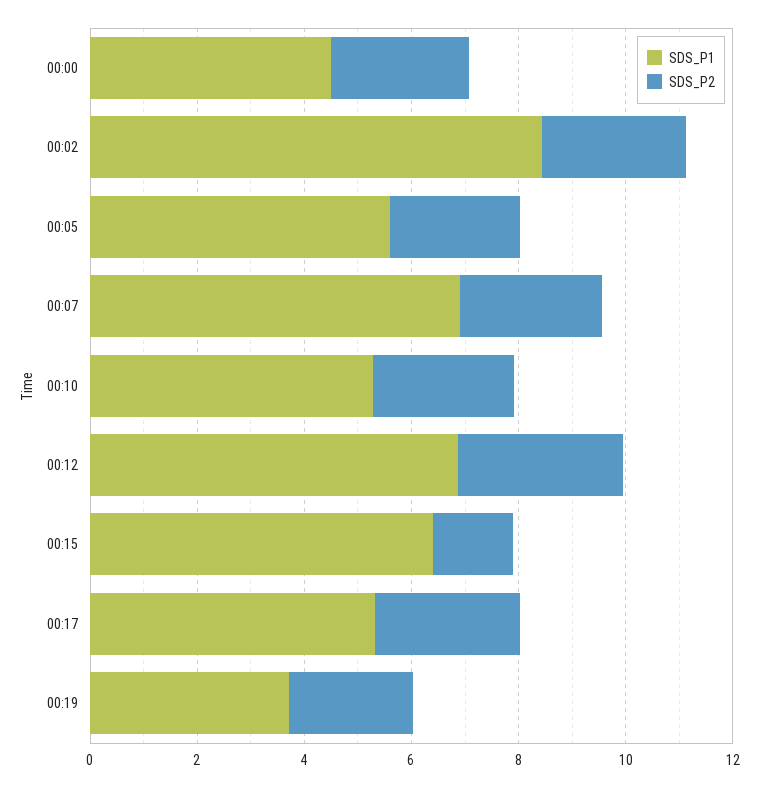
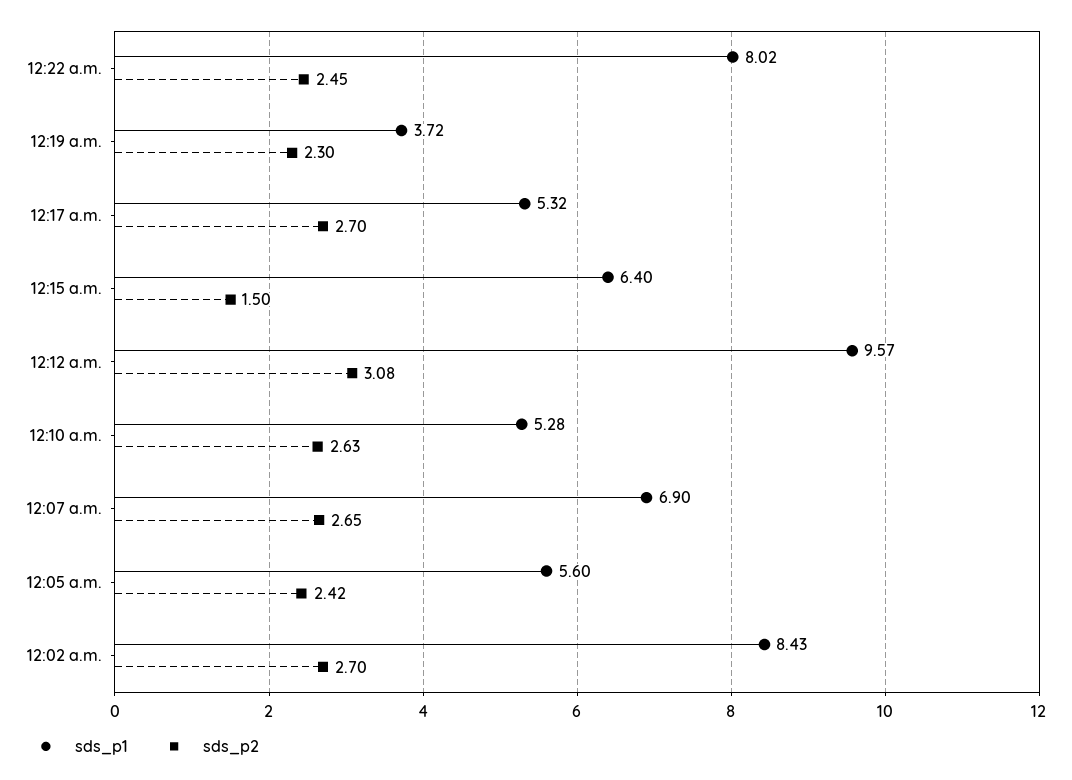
SDS_P1, 00:00: 4.5 -> none
SDS_P2, 00:00: 2.5 -> none
SDS_P1, 00:12: 7 -> 9.57
SDS_P1, 12:22 a.m.: none -> 8.02
SDS_P2, 12:22 a.m.: none -> 2.45

